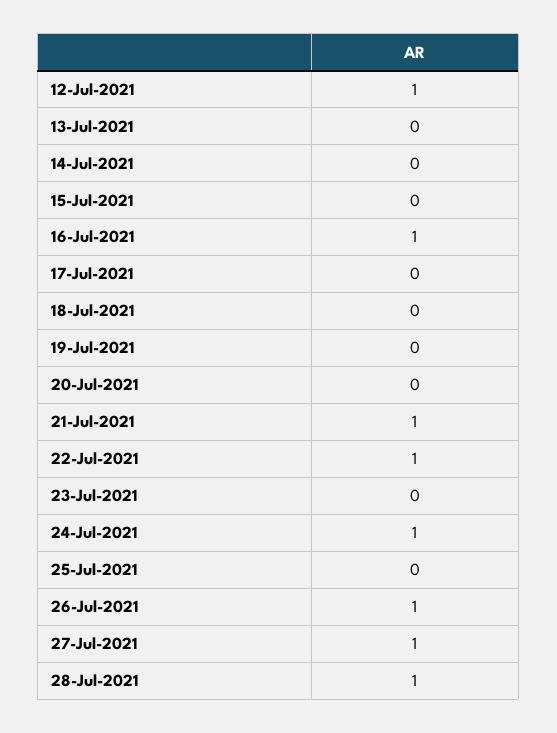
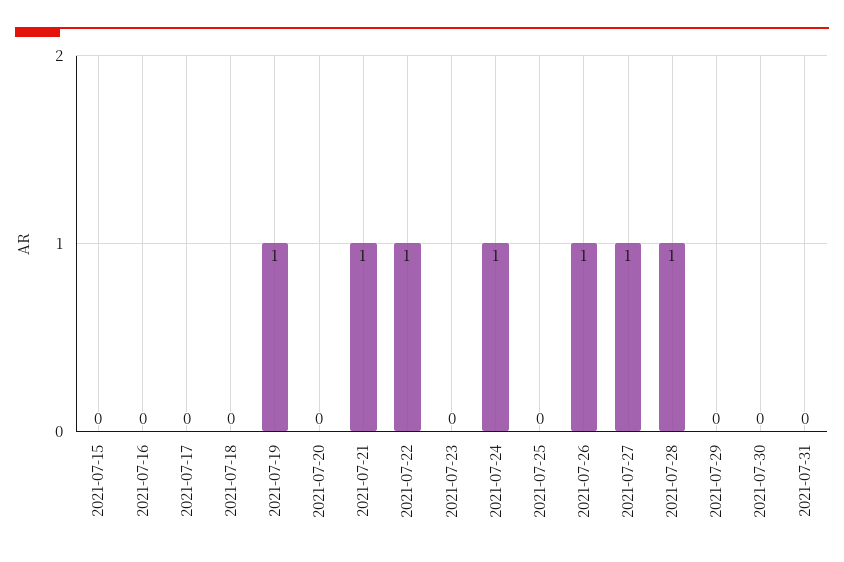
12-Jul-2021: 1 -> none
13-Jul-2021: 0 -> none
14-Jul-2021: 0 -> none
16-Jul-2021: 1 -> 0
19-Jul-2021: 0 -> 1
2021-07-29: none -> 0
2021-07-30: none -> 0
2021-07-31: none -> 0

